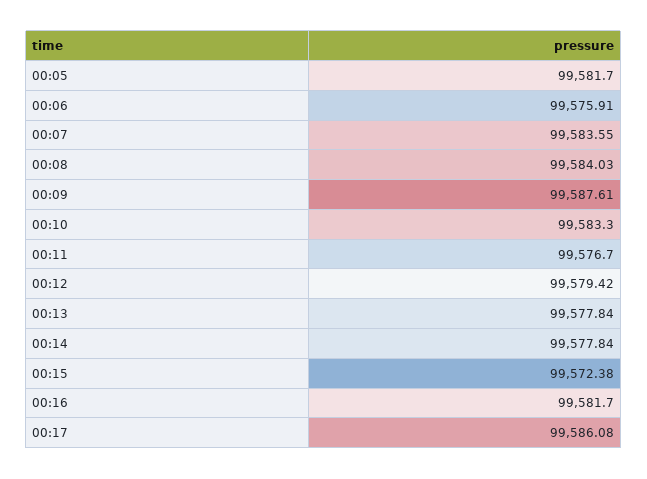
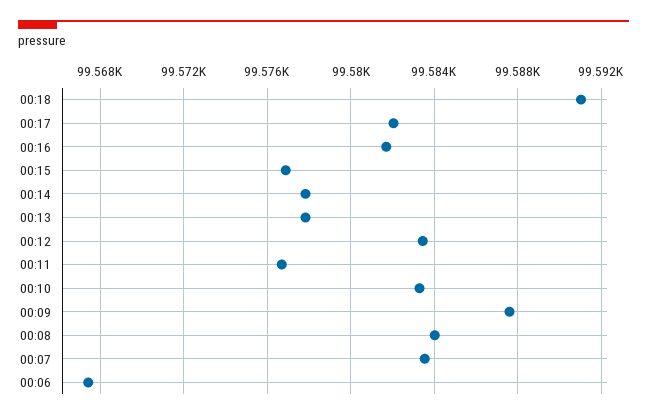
00:05: 99581.7 -> none
00:06: 99575.91 -> 99567.5
00:12: 99579.42 -> 99583.5
00:15: 99572.38 -> 99577
00:17: 99586.08 -> 99582
00:18: none -> 99591

